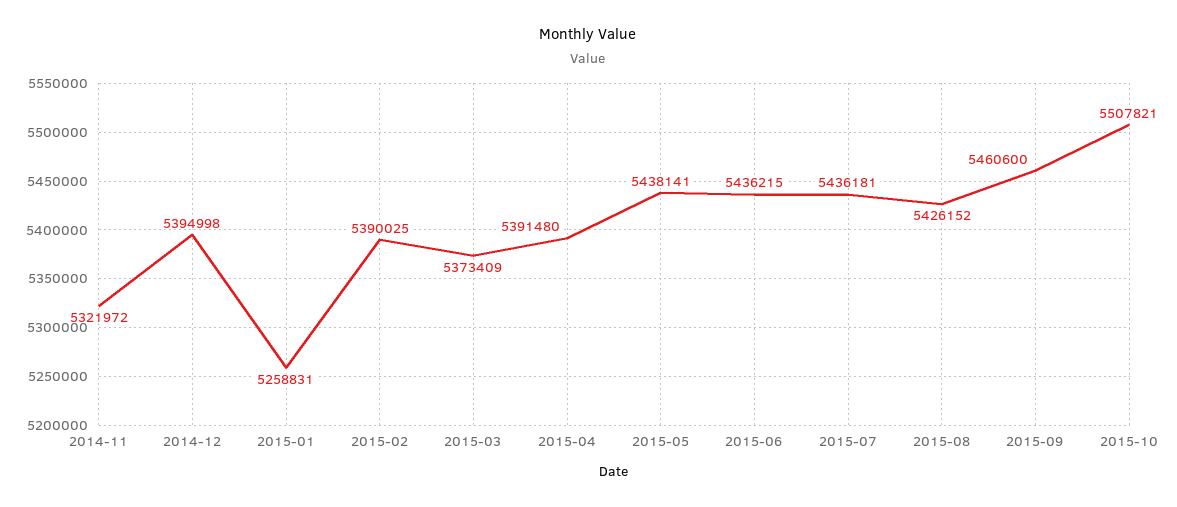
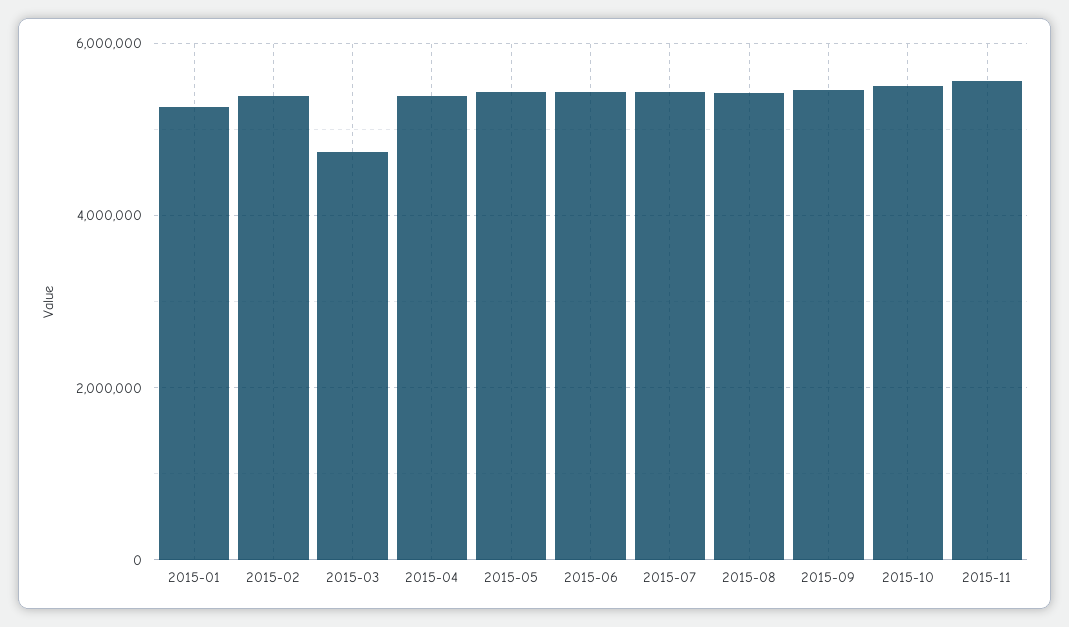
2014-11: 5321972 -> none
2014-12: 5394998 -> none
2015-03: 5373409 -> 4800000
2015-11: none -> 5600000

